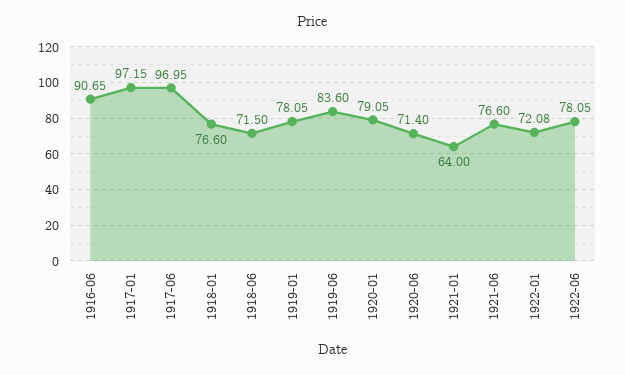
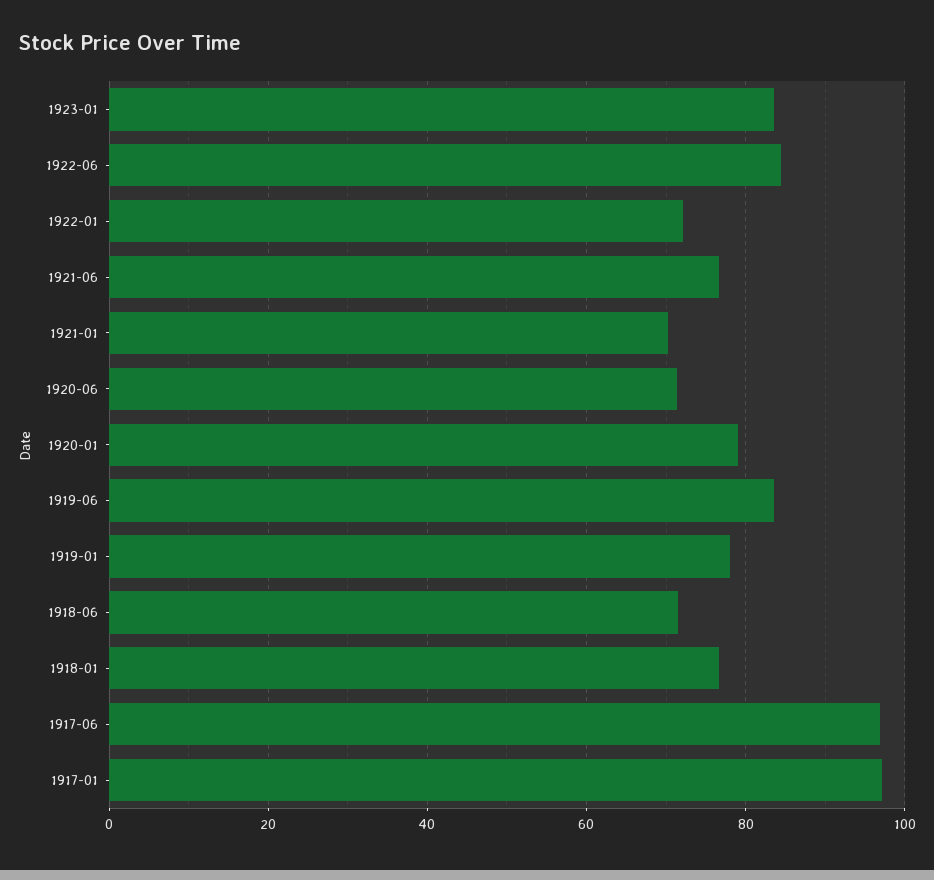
1916-06: 90.65 -> none
1921-01: 64 -> 70
1922-06: 78.05 -> 84
1923-01: none -> 84

